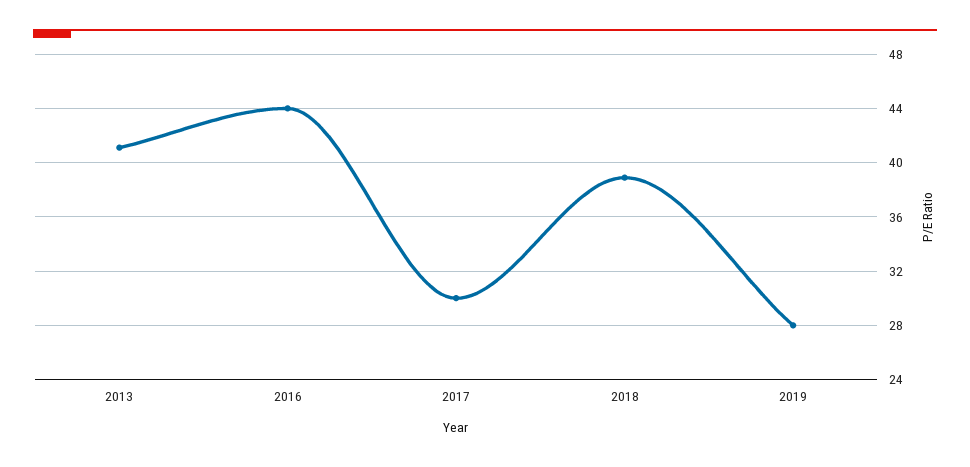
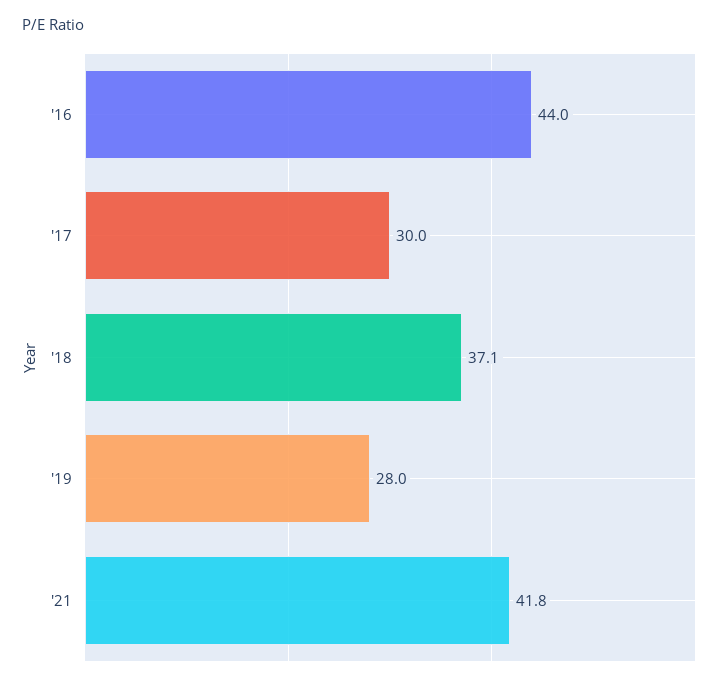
2013: 41 -> none
2018: 39 -> 37.1
'21: none -> 41.8

